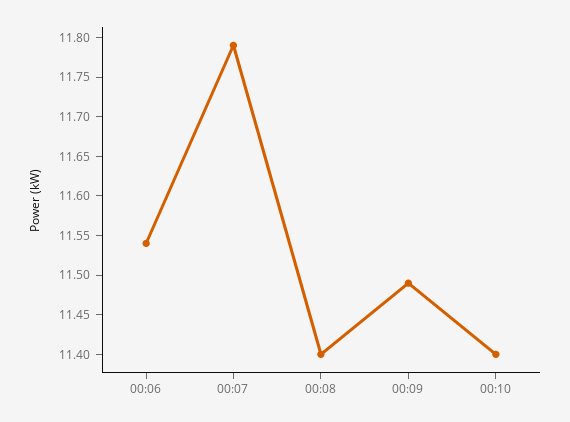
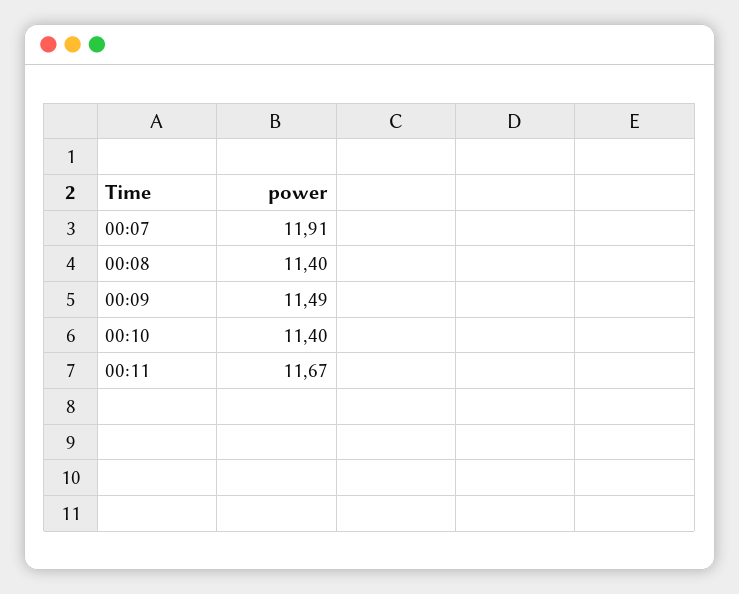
00:06: 11.55 -> none
00:07: 11.8 -> 11.91
00:11: none -> 11.67

